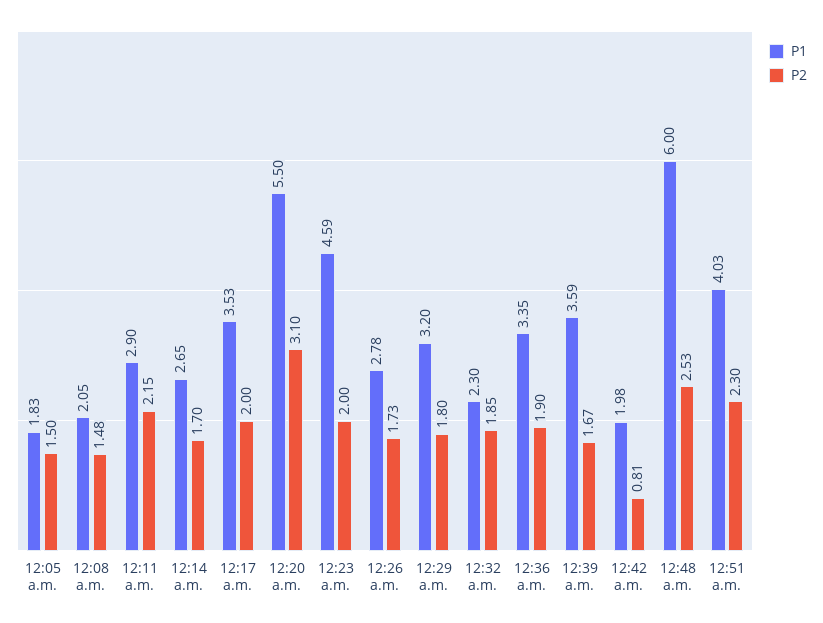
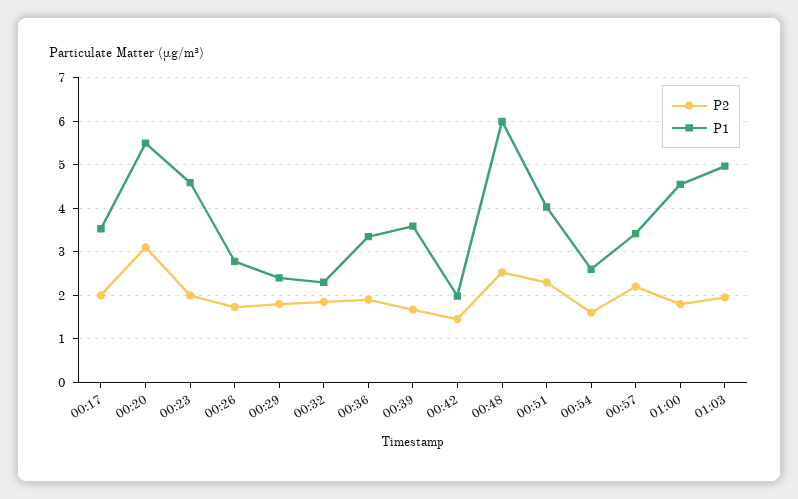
P1, 12:05 a.m.: 1.83 -> none
P2, 12:05 a.m.: 1.5 -> none
P1, 12:08 a.m.: 2.05 -> none
P2, 12:08 a.m.: 1.48 -> none
P1, 12:11 a.m.: 2.9 -> none
P2, 12:11 a.m.: 2.15 -> none
P1, 12:14 a.m.: 2.65 -> none
P2, 12:14 a.m.: 1.7 -> none
P1, 12:29 a.m.: 3.2 -> 2.4
P2, 12:42 a.m.: 0.81 -> 1.4
P2, 00:54: none -> 1.6
P1, 00:54: none -> 2.6
P2, 00:57: none -> 2.2
P1, 00:57: none -> 3.4
P2, 01:00: none -> 1.8
P1, 01:00: none -> 4.6
P2, 01:03: none -> 2
P1, 01:03: none -> 5

